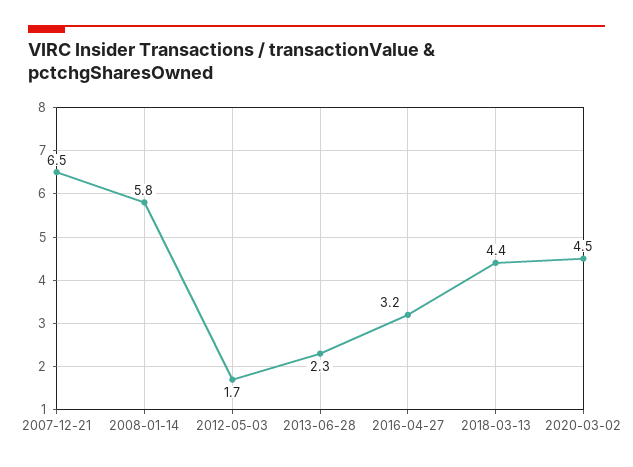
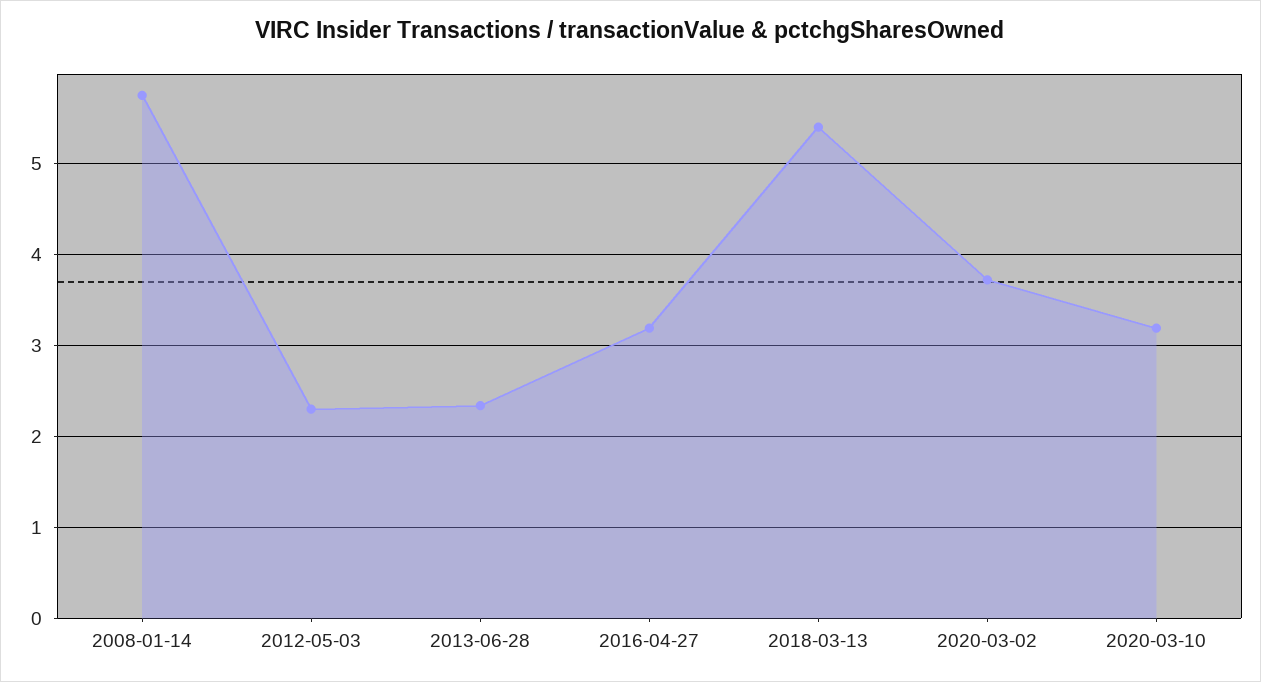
2007-12-21: 6.5 -> none
2012-05-03: 1.7 -> 2.3
2018-03-13: 4.4 -> 5.4
2020-03-02: 4.5 -> 3.7
2020-03-10: none -> 3.2

